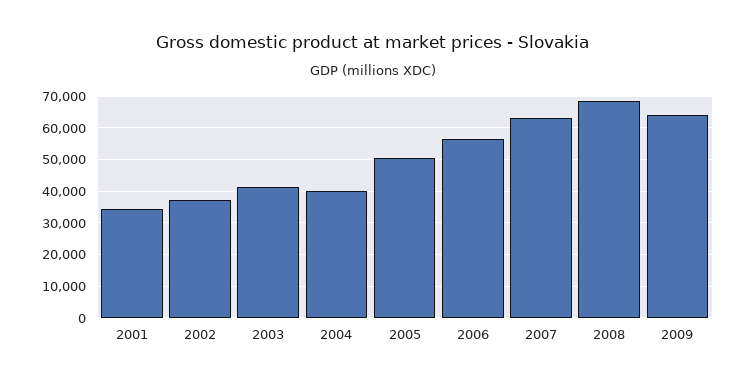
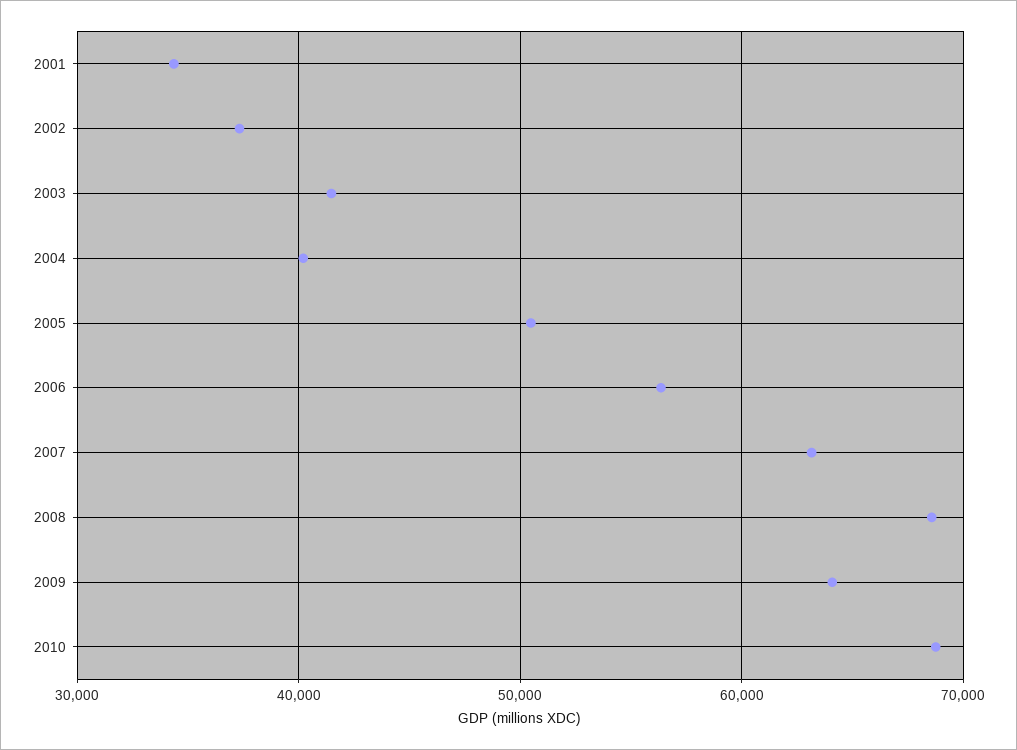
2010: none -> 69000

